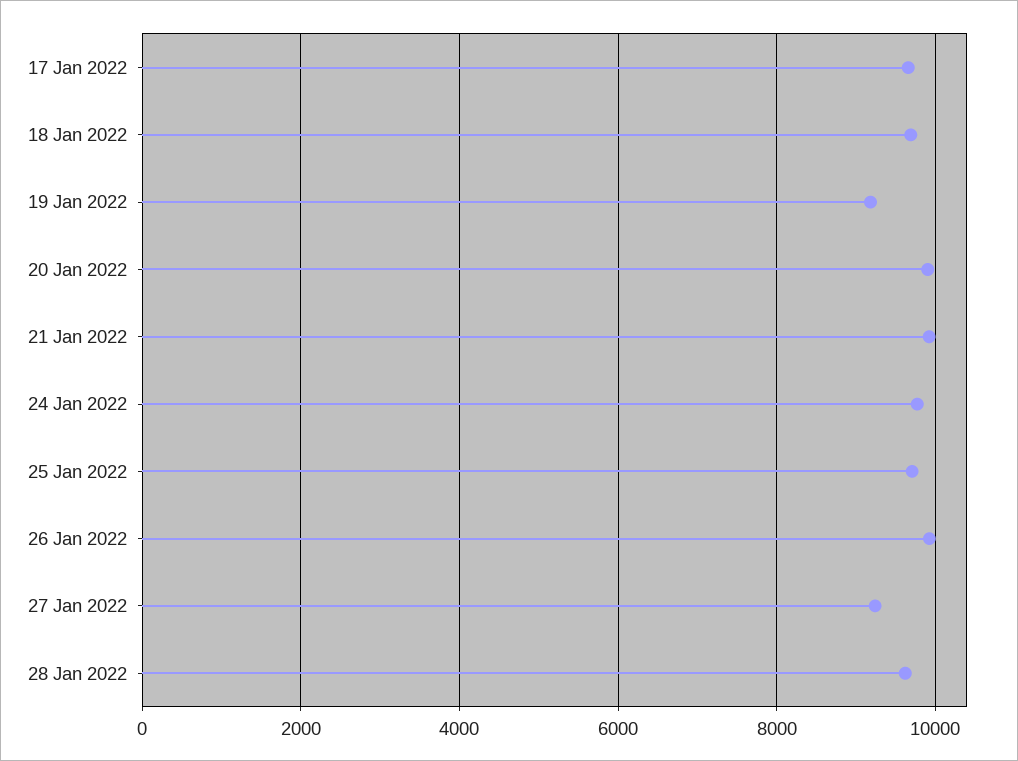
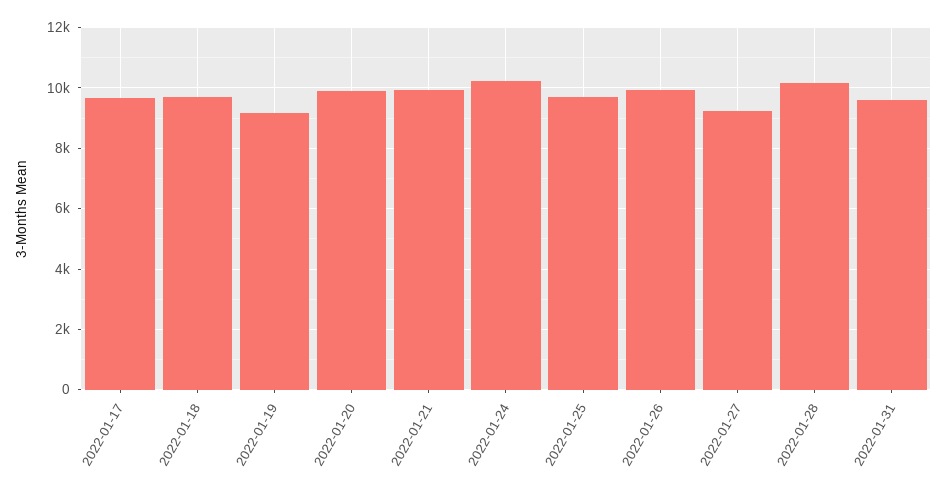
24 Jan 2022: 9800 -> 10200
28 Jan 2022: 9600 -> 10200
2022-01-31: none -> 9600

